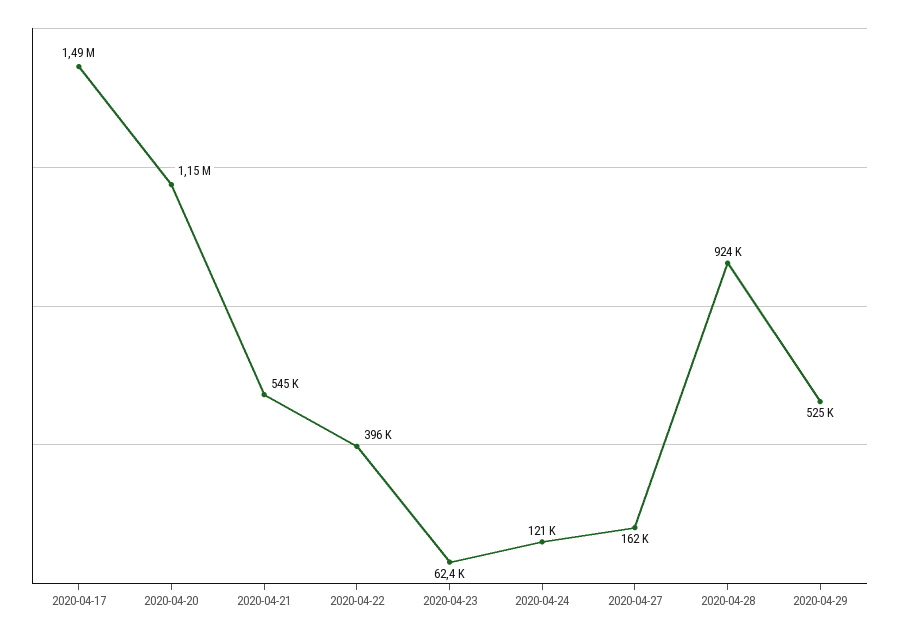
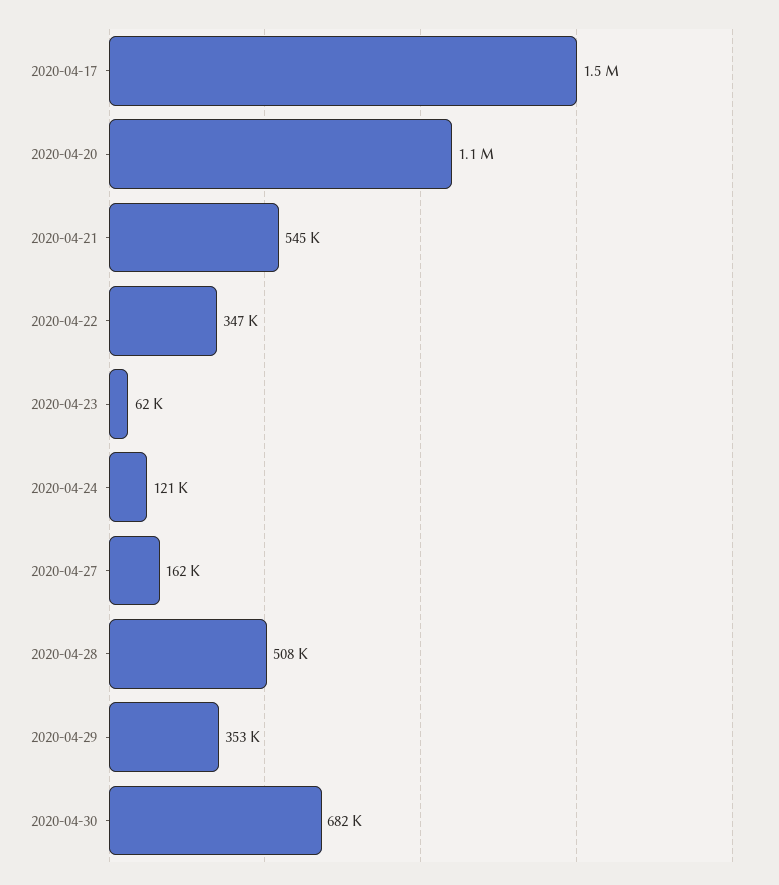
2020-04-22: 396000 -> 347000
2020-04-28: 924000 -> 508000
2020-04-29: 525000 -> 353000
2020-04-30: none -> 682000

